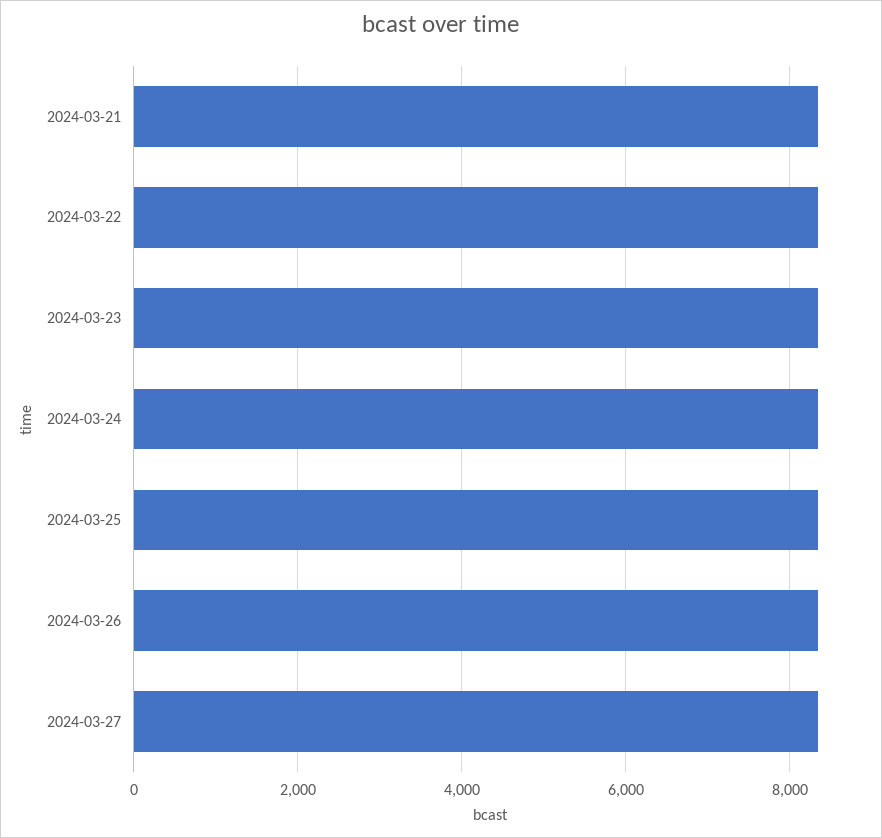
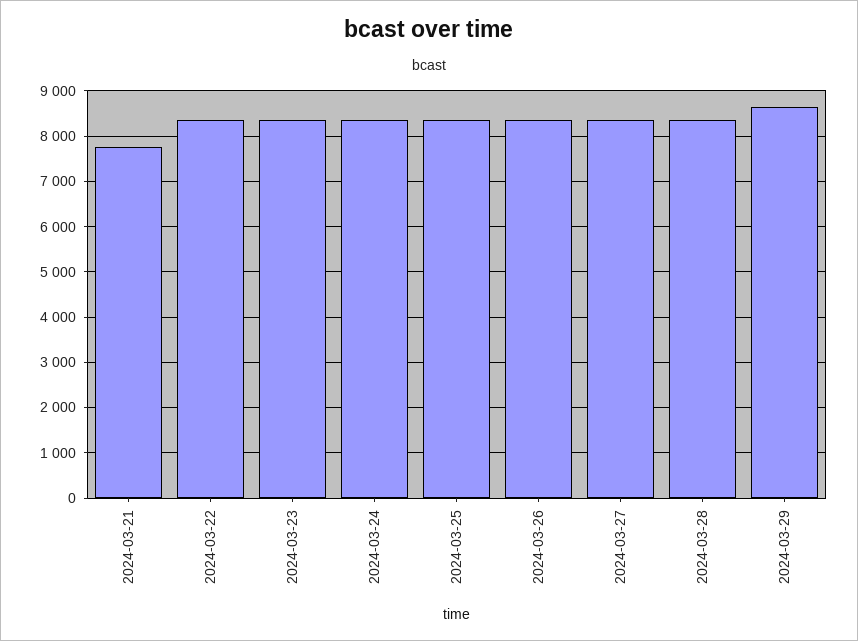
2024-03-21: 8400 -> 7800
2024-03-28: none -> 8400
2024-03-29: none -> 8600

